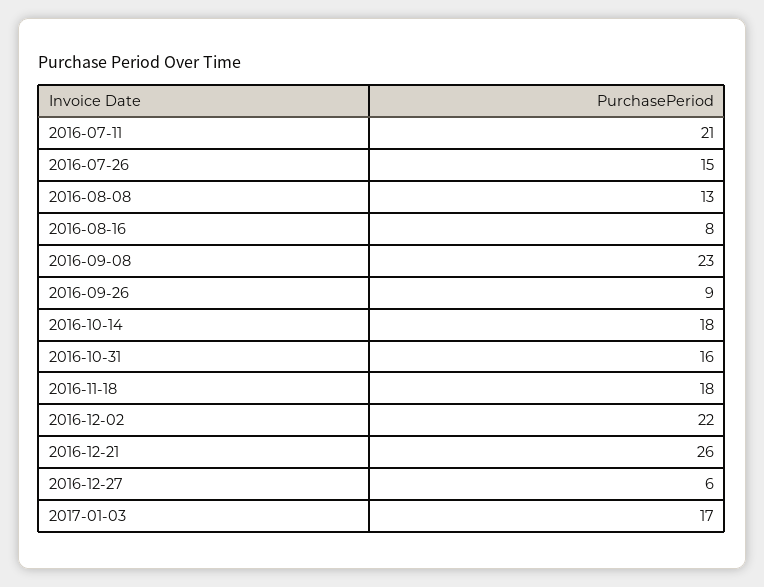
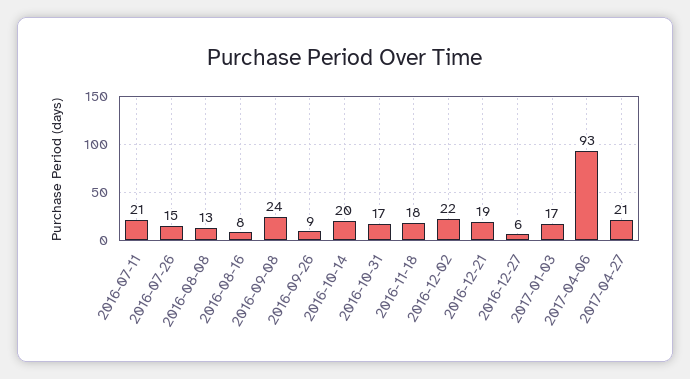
2016-09-08: 23 -> 24
2016-10-14: 18 -> 20
2016-10-31: 16 -> 17
2016-12-21: 26 -> 19
2017-04-06: none -> 93
2017-04-27: none -> 21

